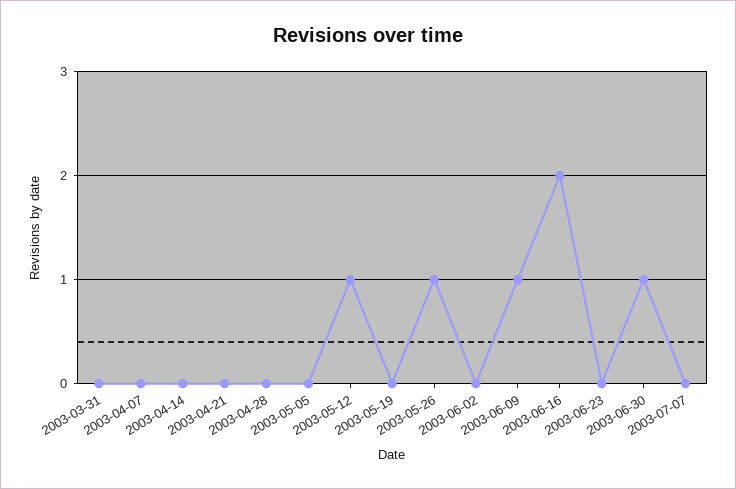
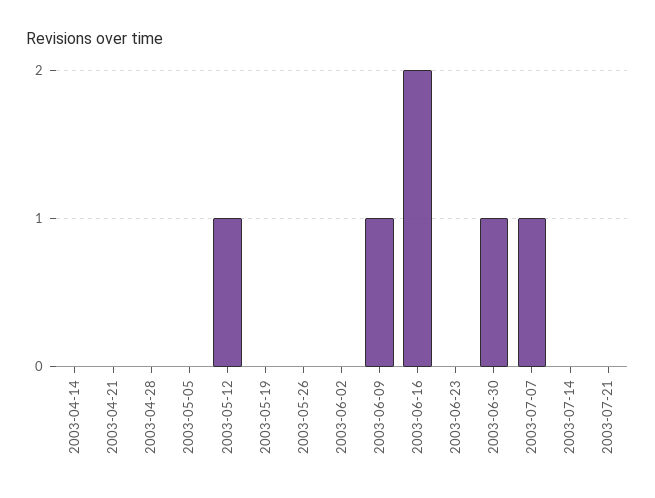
2003-03-31: 0 -> none
2003-04-07: 0 -> none
2003-05-26: 1 -> 0
2003-07-07: 0 -> 1
2003-07-14: none -> 0
2003-07-21: none -> 0

